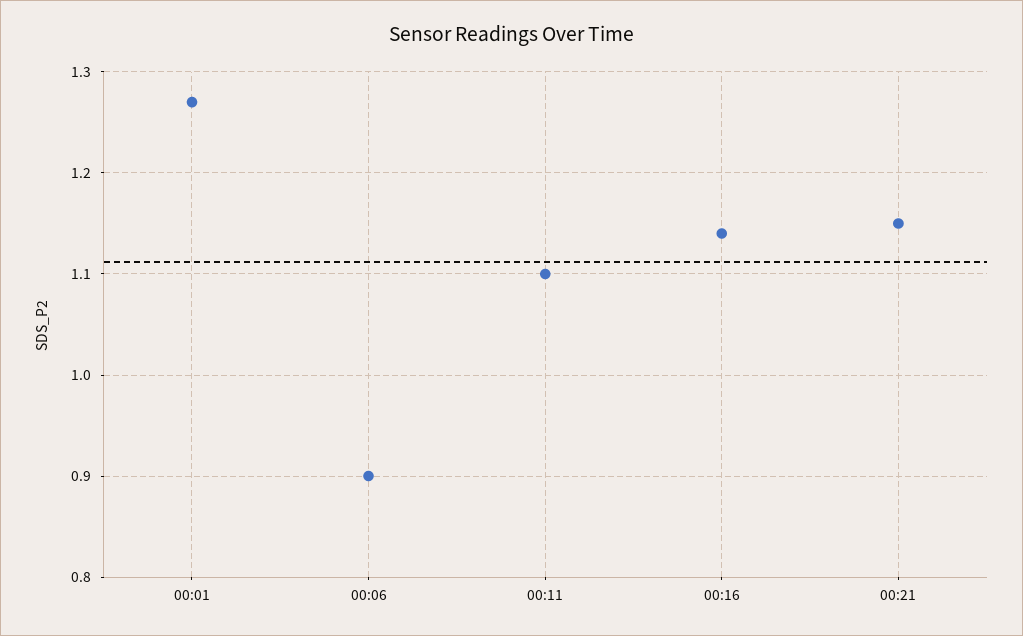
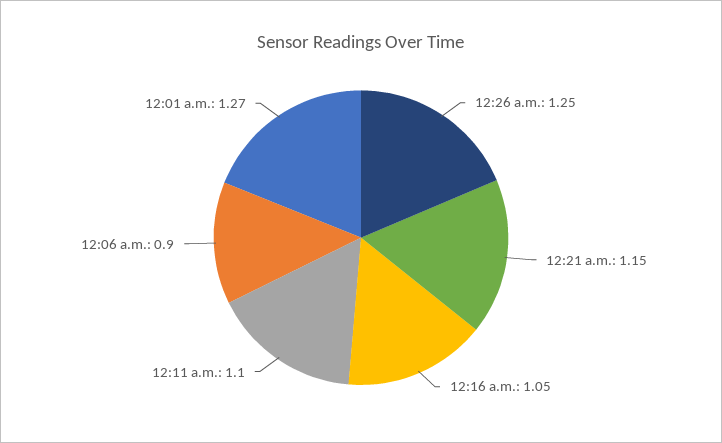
00:16: 1.14 -> 1.05
12:26 a.m.: none -> 1.25

